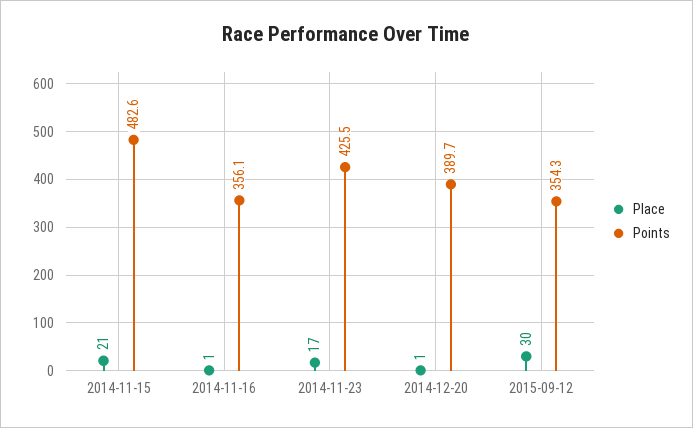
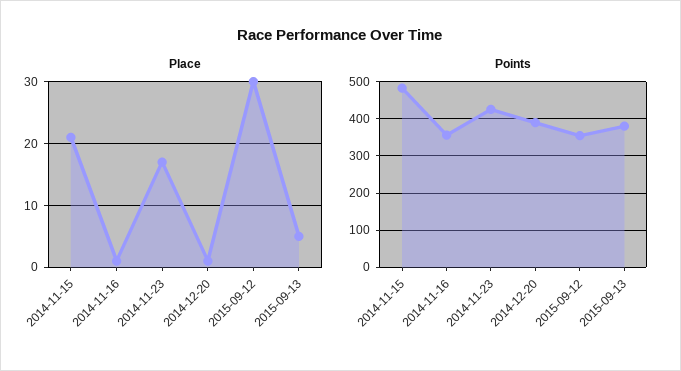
Place, 2015-09-13: none -> 5
Points, 2015-09-13: none -> 380

